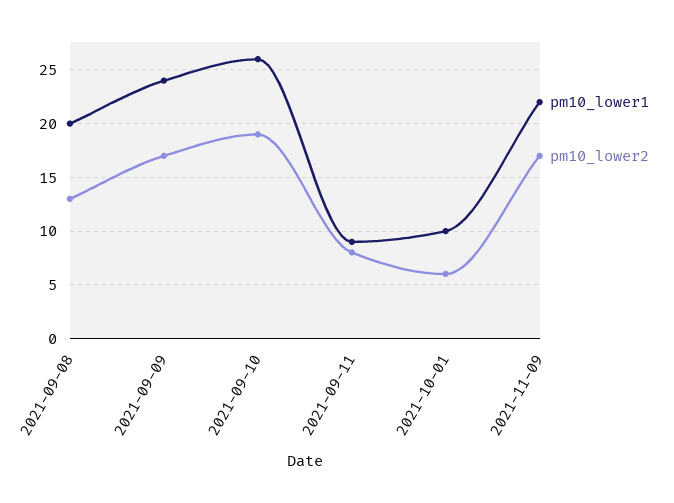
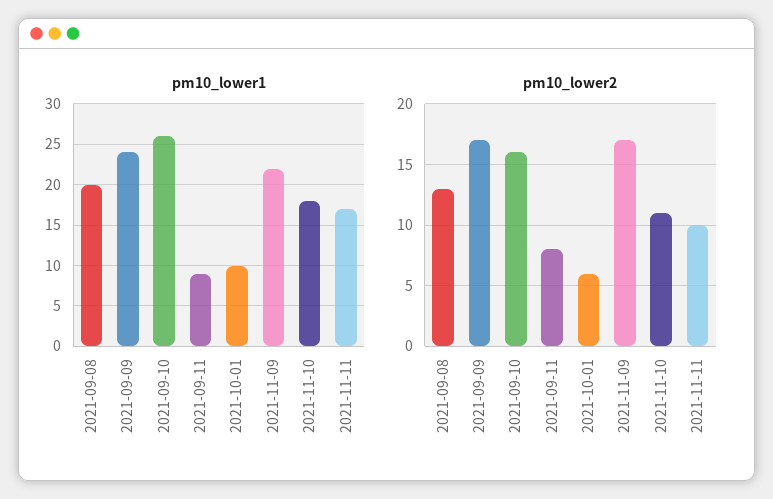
pm10_lower2, 2021-09-10: 19 -> 16
pm10_lower1, 2021-11-10: none -> 18
pm10_lower1, 2021-11-11: none -> 17
pm10_lower2, 2021-11-10: none -> 11
pm10_lower2, 2021-11-11: none -> 10

